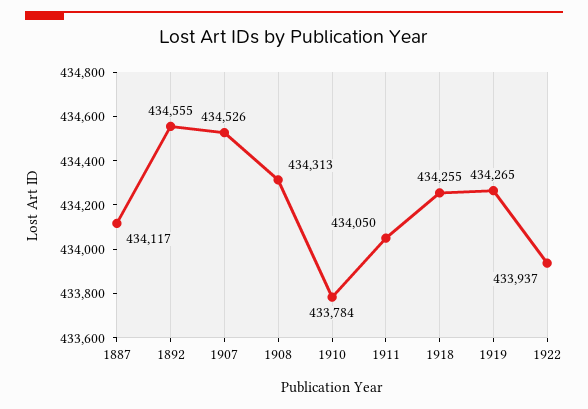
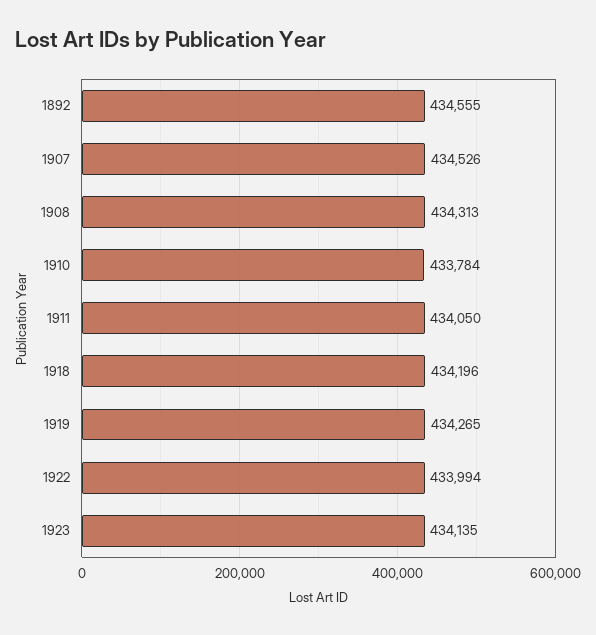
1887: 434117 -> none
1918: 434255 -> 434196
1922: 433937 -> 433994
1923: none -> 434135

